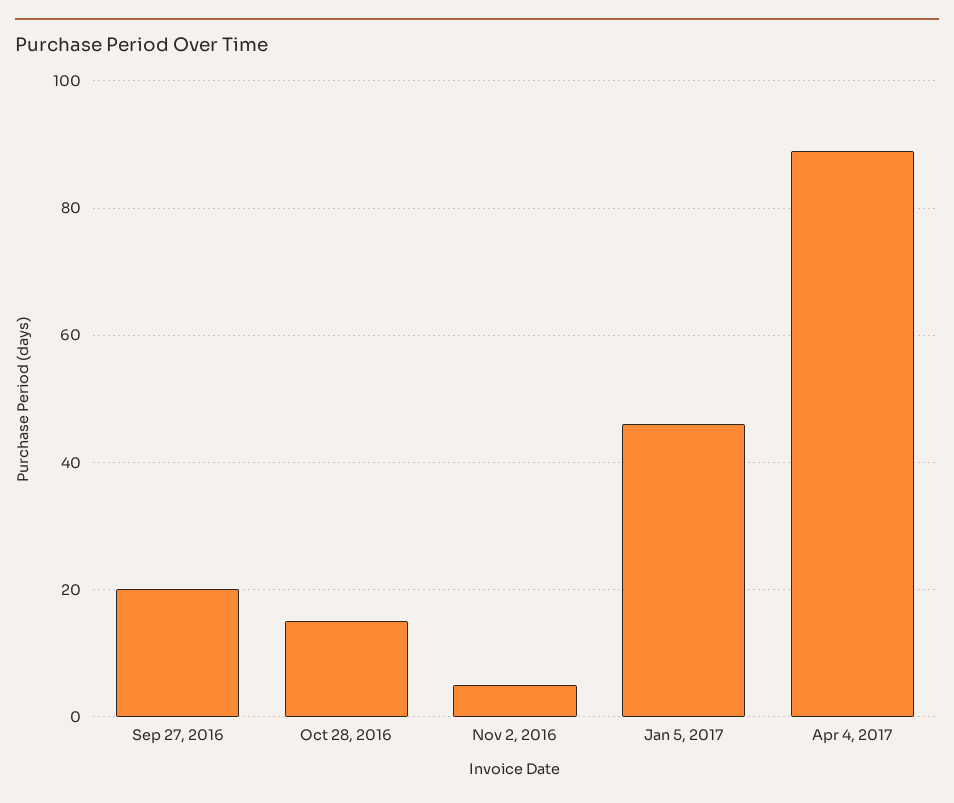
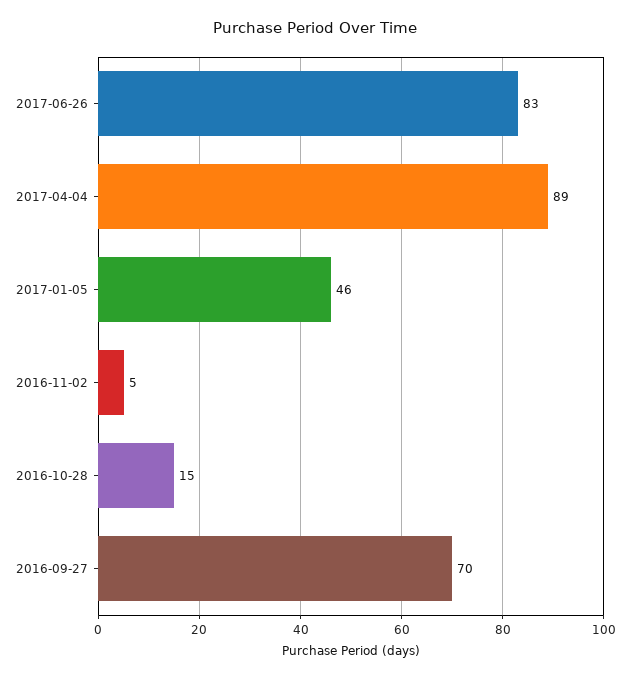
Sep 27, 2016: 20 -> 70
2017-06-26: none -> 83

